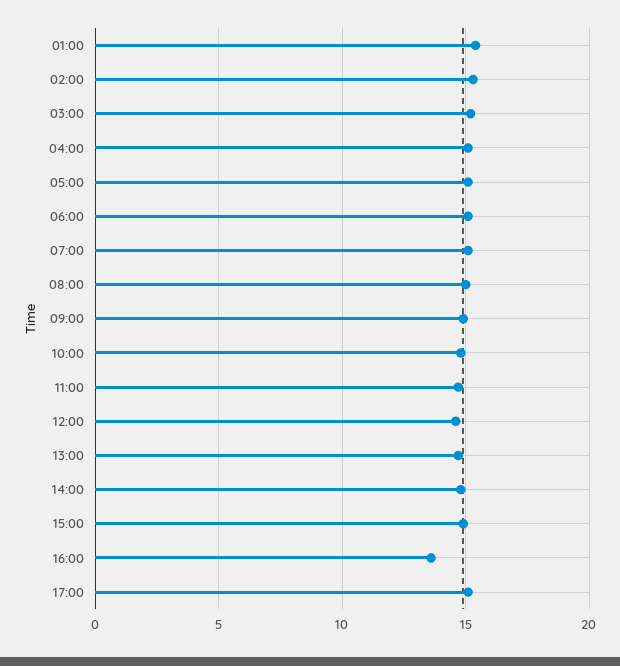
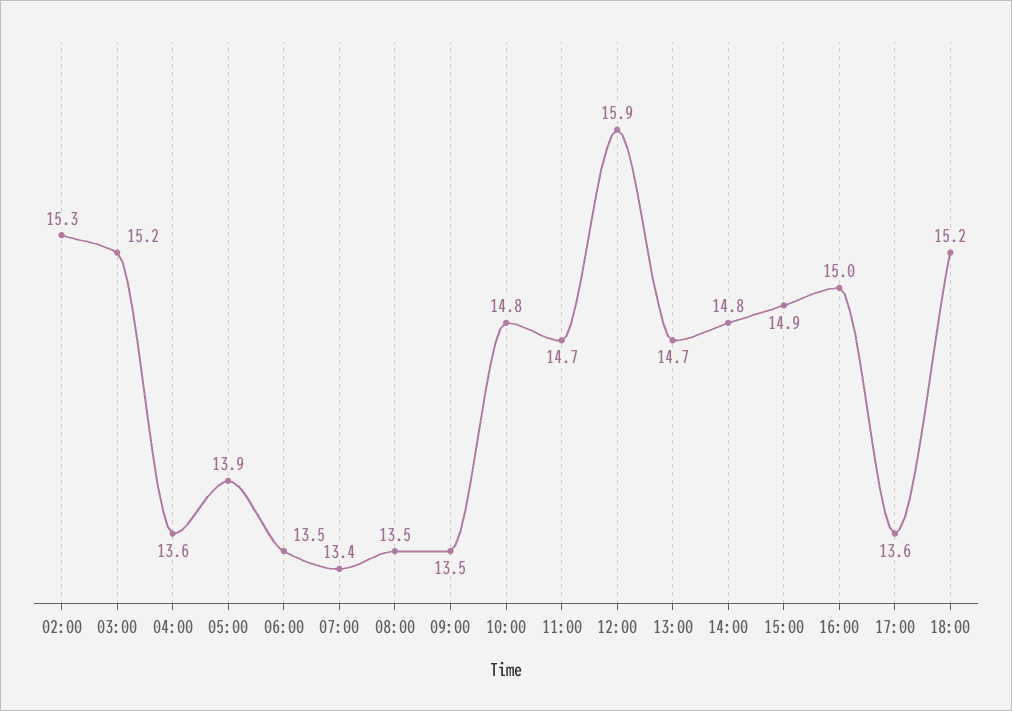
01:00: 15.5 -> none
04:00: 15 -> 13.6
05:00: 15 -> 13.9
06:00: 15 -> 13.5
07:00: 15 -> 13.4
08:00: 15 -> 13.5
09:00: 15 -> 13.5
12:00: 14.5 -> 15.9
16:00: 13.5 -> 15
17:00: 15 -> 13.6
18:00: none -> 15.2

